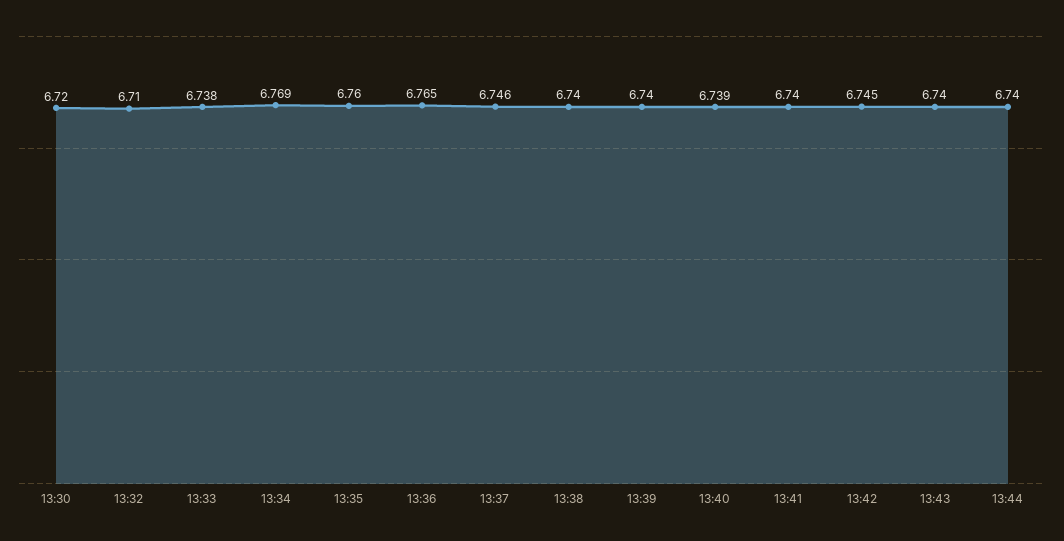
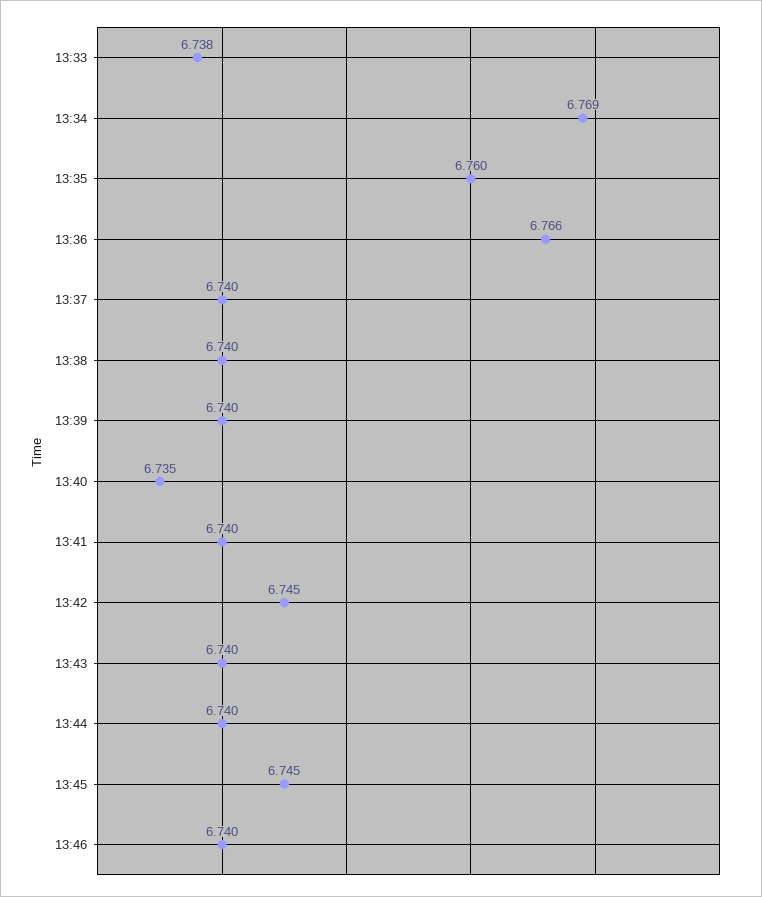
13:30: 6.72 -> none
13:32: 6.71 -> none
13:36: 6.765 -> 6.766
13:37: 6.746 -> 6.74
13:40: 6.739 -> 6.735
13:45: none -> 6.745
13:46: none -> 6.74

